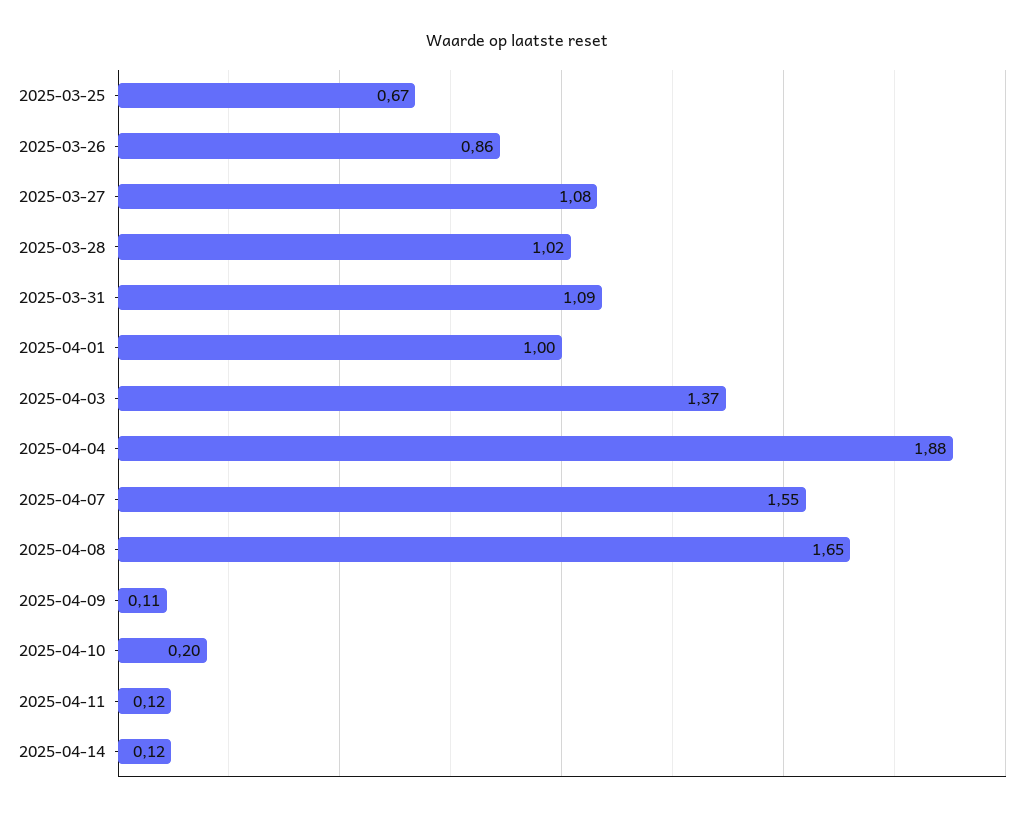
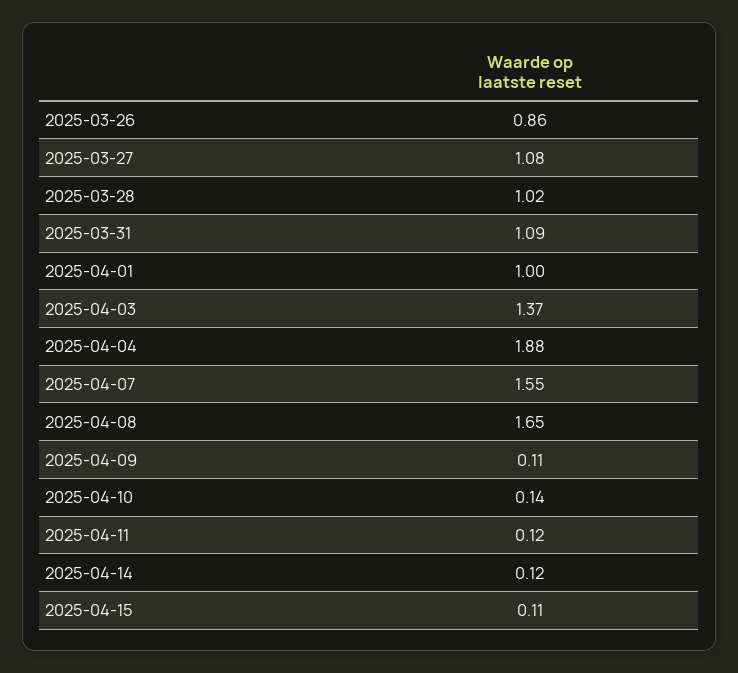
2025-03-25: 0.67 -> none
2025-04-10: 0.2 -> 0.14
2025-04-15: none -> 0.11

